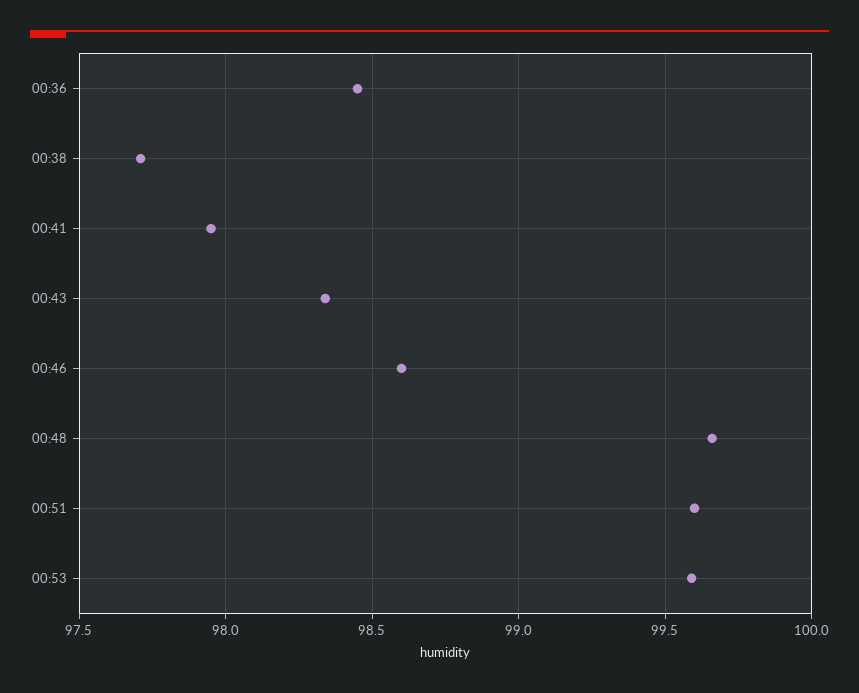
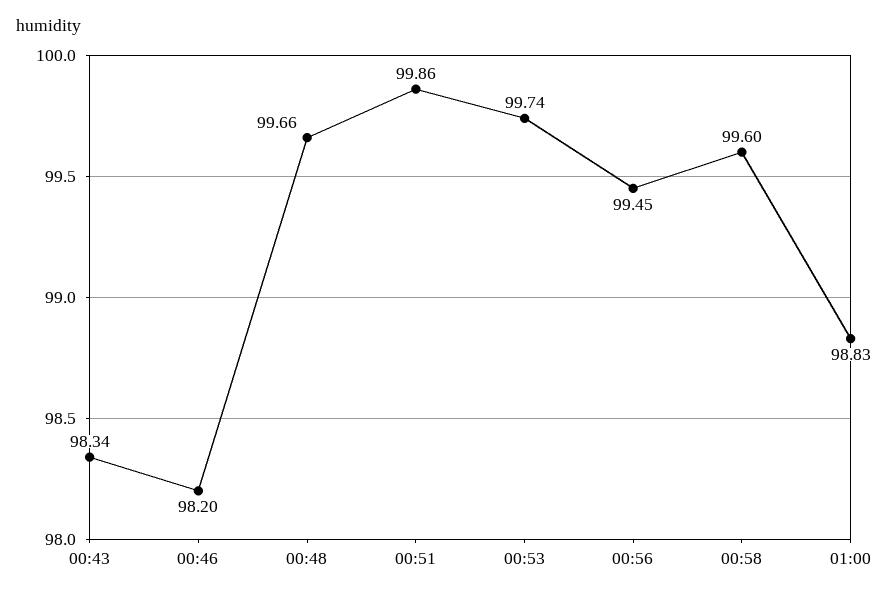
00:36: 98.45 -> none
00:38: 97.7 -> none
00:41: 97.95 -> none
00:46: 98.6 -> 98.2
00:51: 99.6 -> 99.86
00:53: 99.6 -> 99.74
00:56: none -> 99.45
00:58: none -> 99.6
01:00: none -> 98.83

